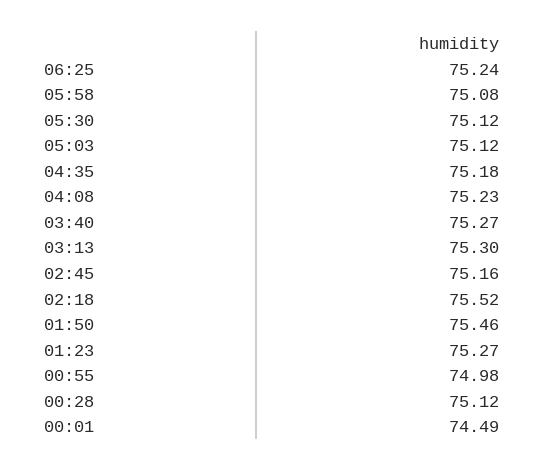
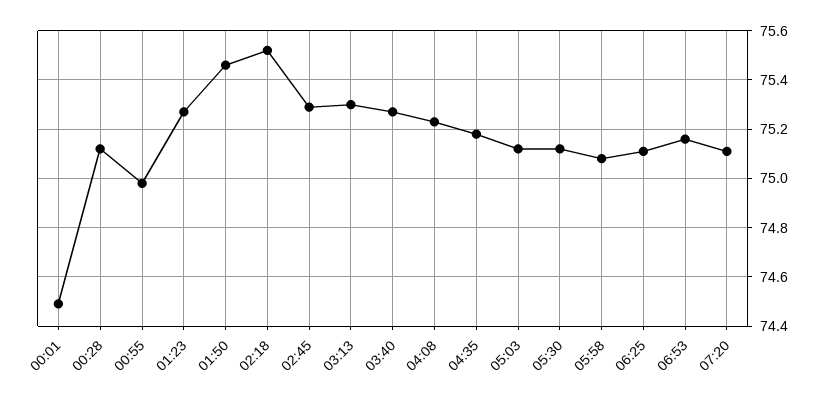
06:25: 75.24 -> 75.1
02:45: 75.16 -> 75.3
06:53: none -> 75.15
07:20: none -> 75.1

